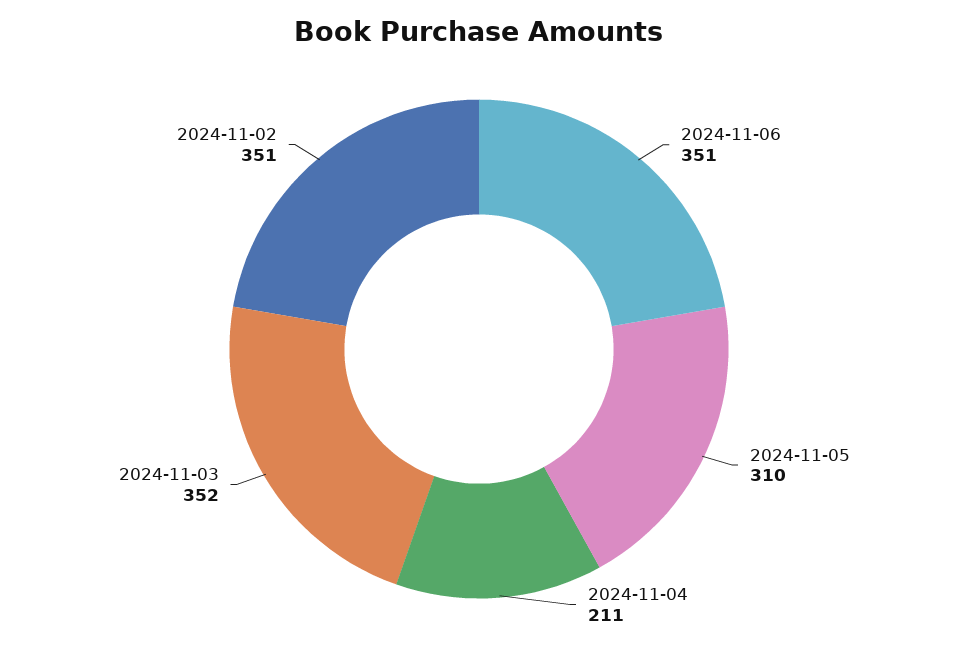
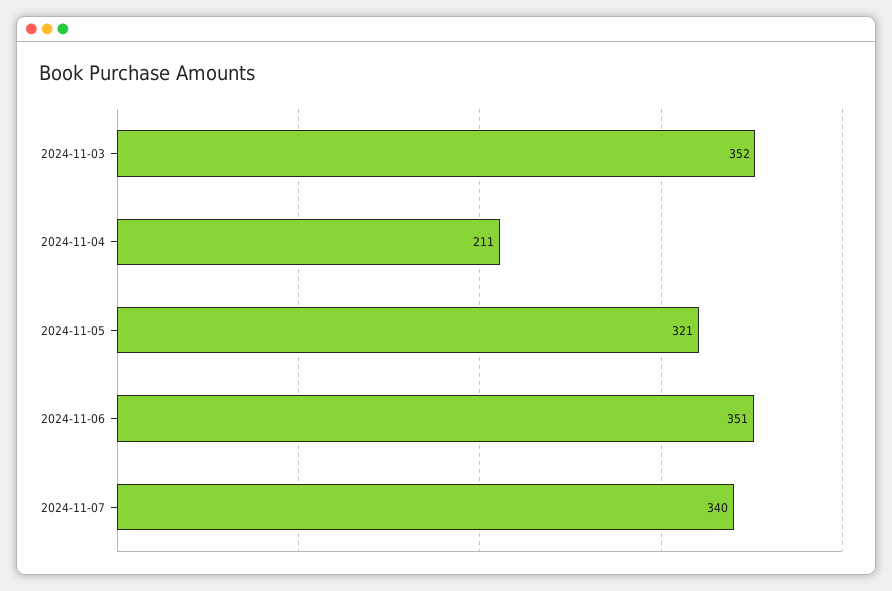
2024-11-05: 310 -> 321
2024-11-02: 351 -> none
2024-11-07: none -> 340

